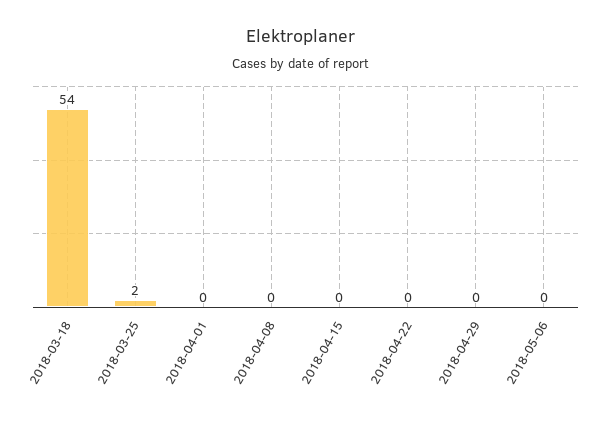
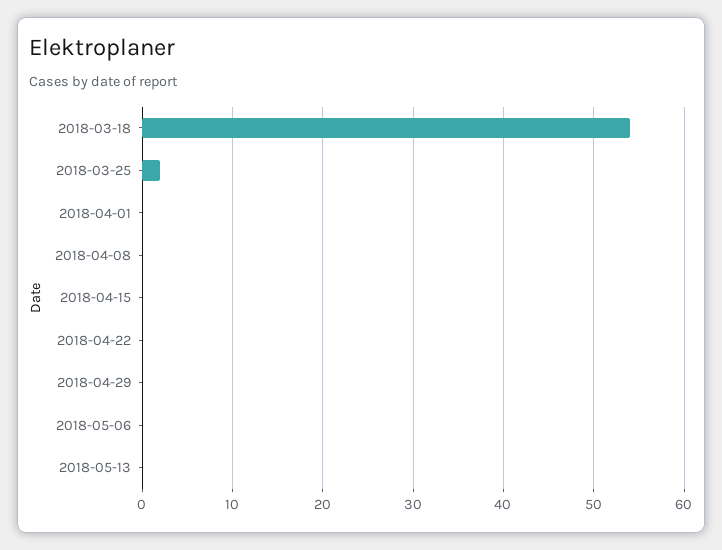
2018-05-13: none -> 0

